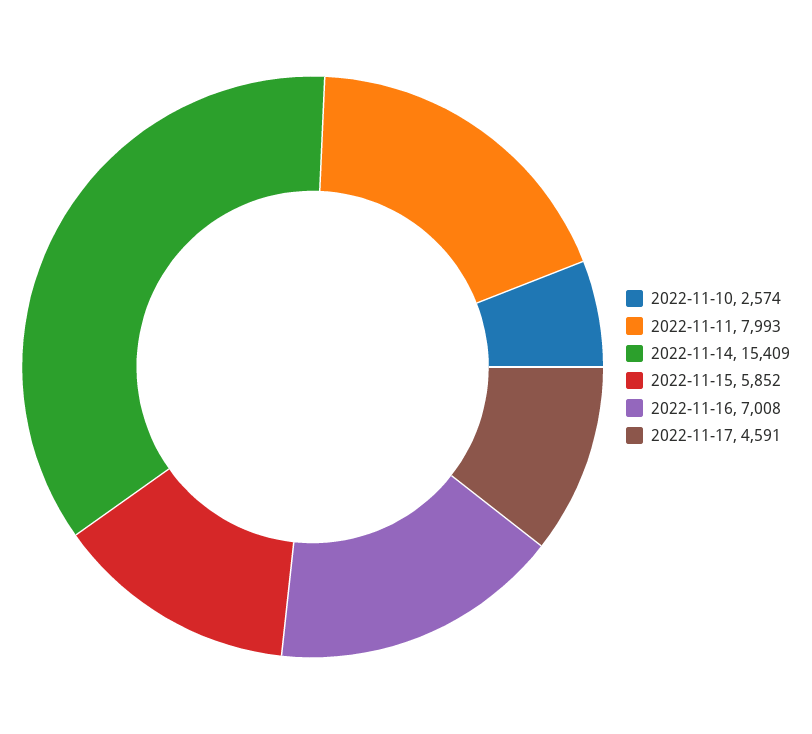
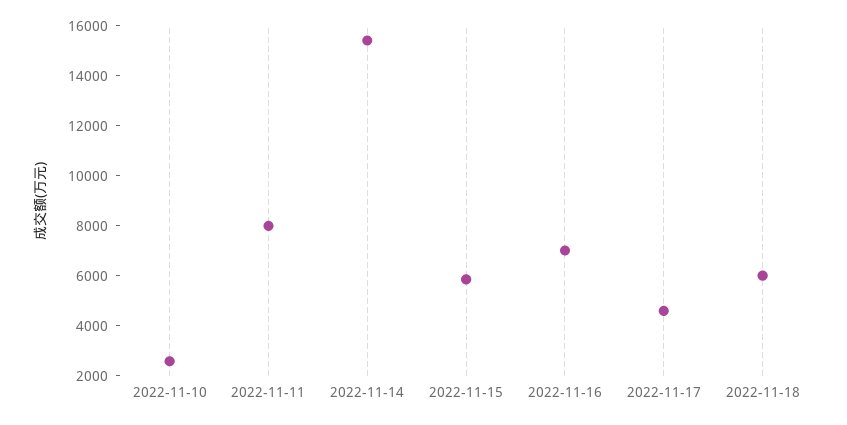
2022-11-18: none -> 6000

